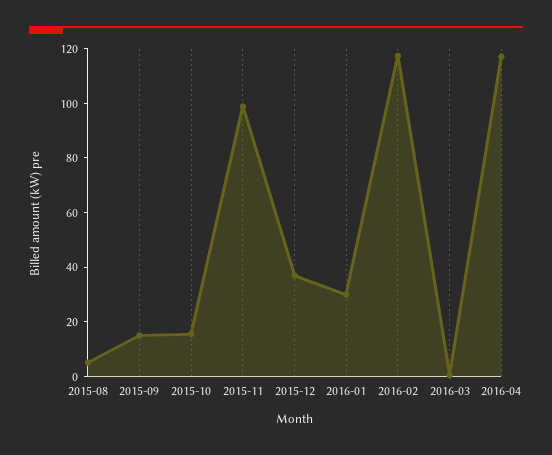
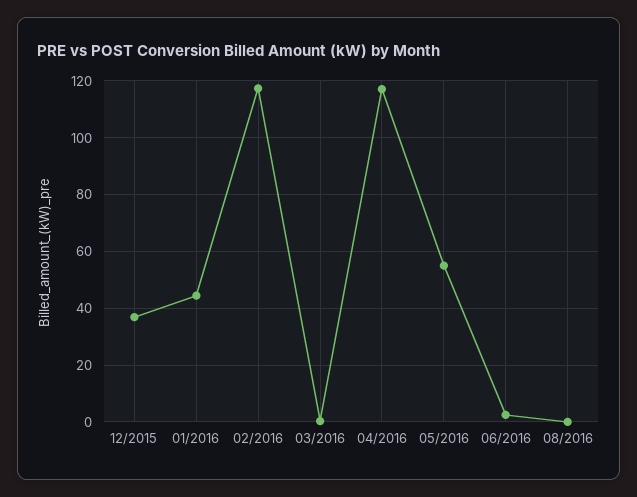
2015-08: 5 -> none
2015-09: 15 -> none
2015-10: 15 -> none
2015-11: 100 -> none
2016-01: 30 -> 45
05/2016: none -> 55
06/2016: none -> 2.5
08/2016: none -> 0

